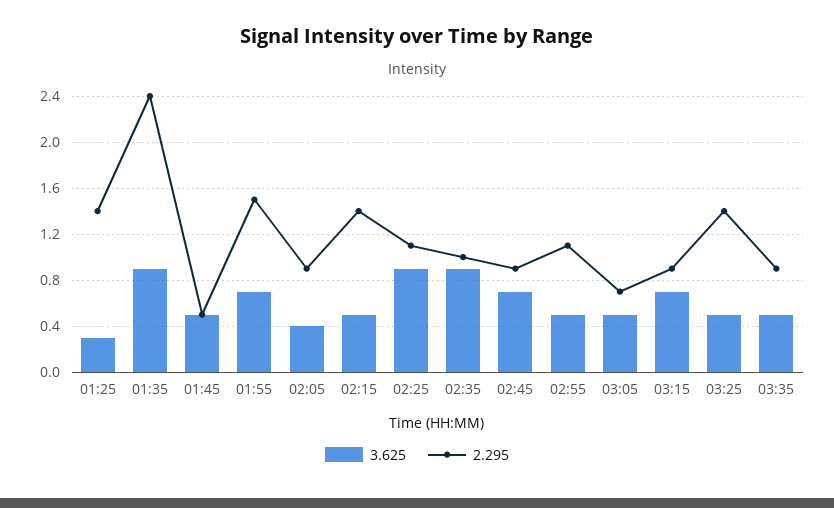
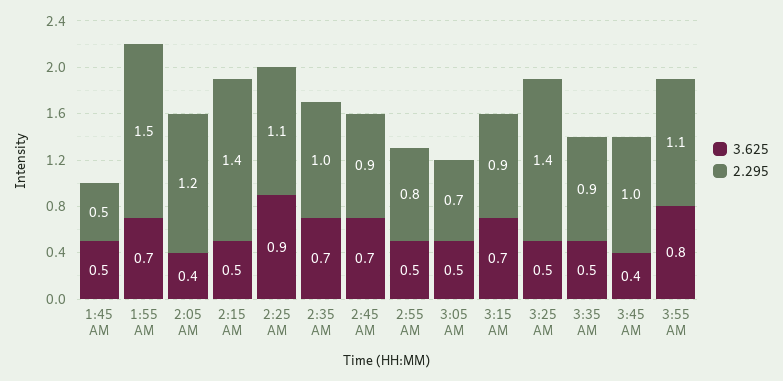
3.625, 01:25: 0.3 -> none
2.295, 01:25: 1.4 -> none
3.625, 01:35: 0.9 -> none
2.295, 01:35: 2.4 -> none
2.295, 02:05: 0.9 -> 1.2
3.625, 02:35: 0.9 -> 0.7
2.295, 02:55: 1.1 -> 0.8
3.625, 3:45 AM: none -> 0.4
2.295, 3:45 AM: none -> 1
3.625, 3:55 AM: none -> 0.8
2.295, 3:55 AM: none -> 1.1

